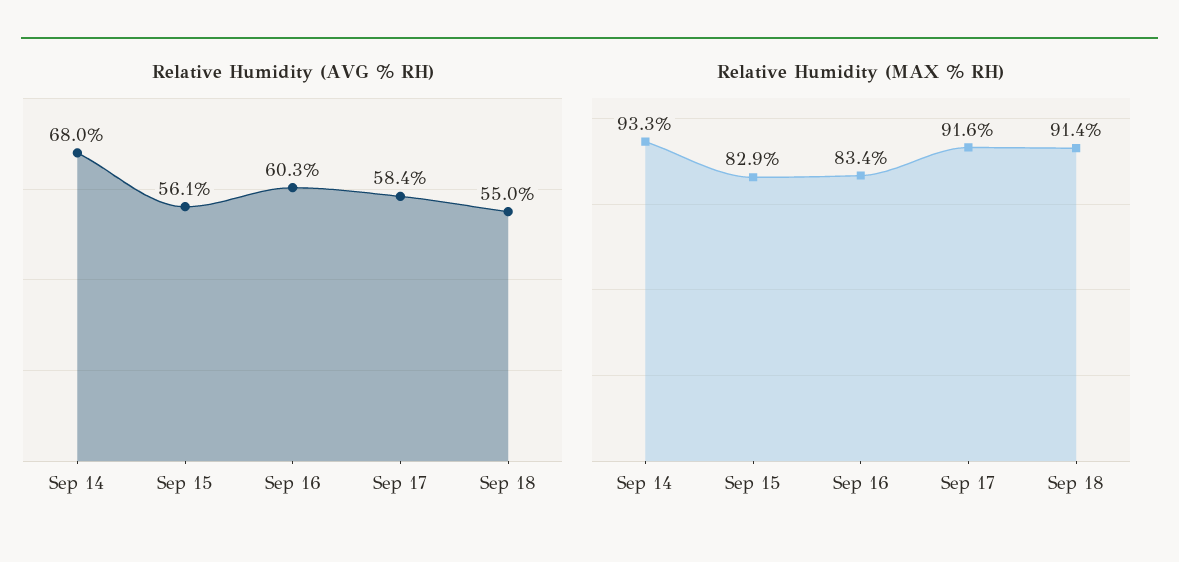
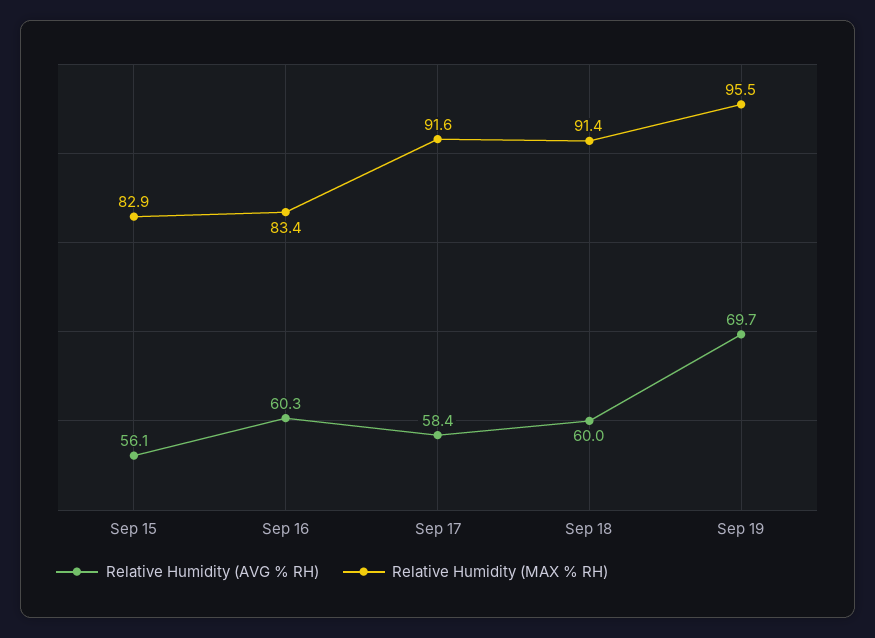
Relative Humidity (AVG % RH), Sep 14: 68 -> none
Relative Humidity (AVG % RH), Sep 18: 55 -> 60
Relative Humidity (MAX % RH), Sep 14: 93.3 -> none
Relative Humidity (AVG % RH), Sep 19: none -> 69.7
Relative Humidity (MAX % RH), Sep 19: none -> 95.5

